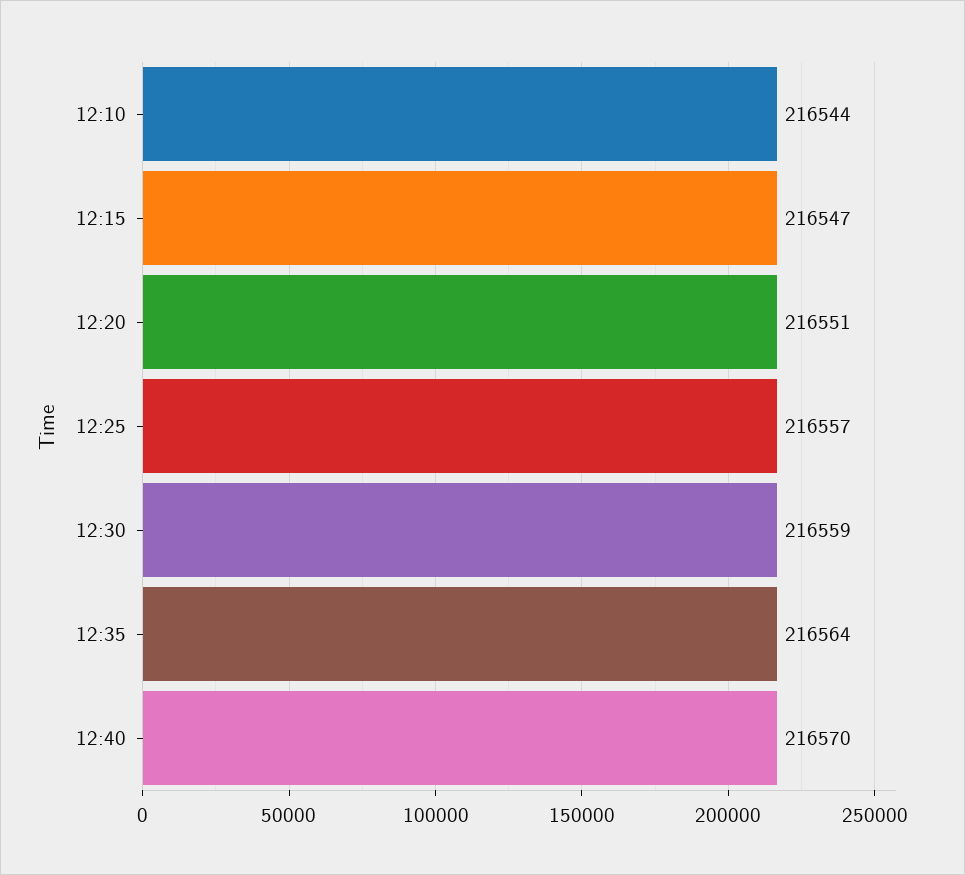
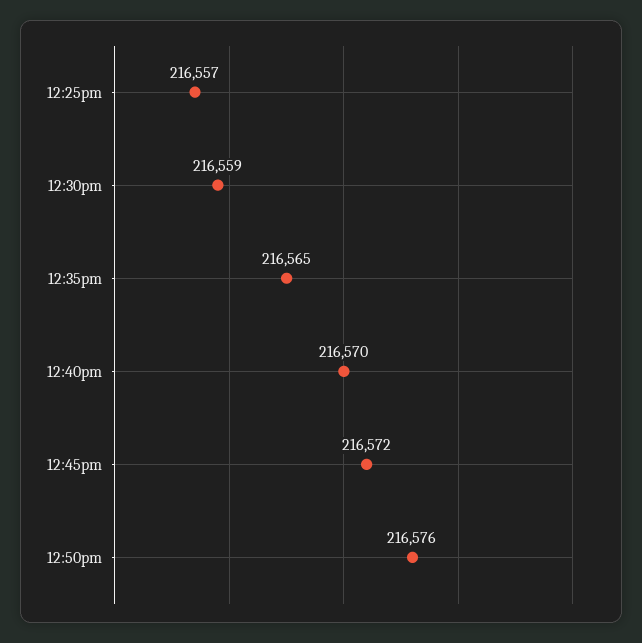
12:10: 216544 -> none
12:15: 216547 -> none
12:20: 216551 -> none
12:35: 216564 -> 216565
12:45pm: none -> 216572
12:50pm: none -> 216576

